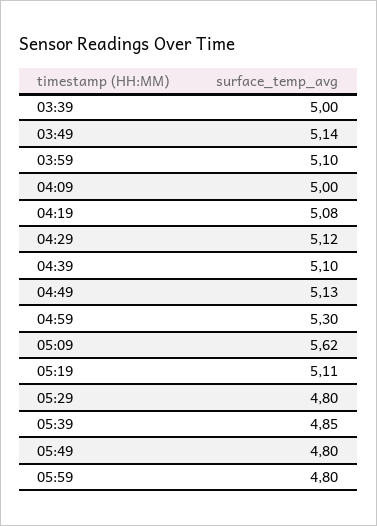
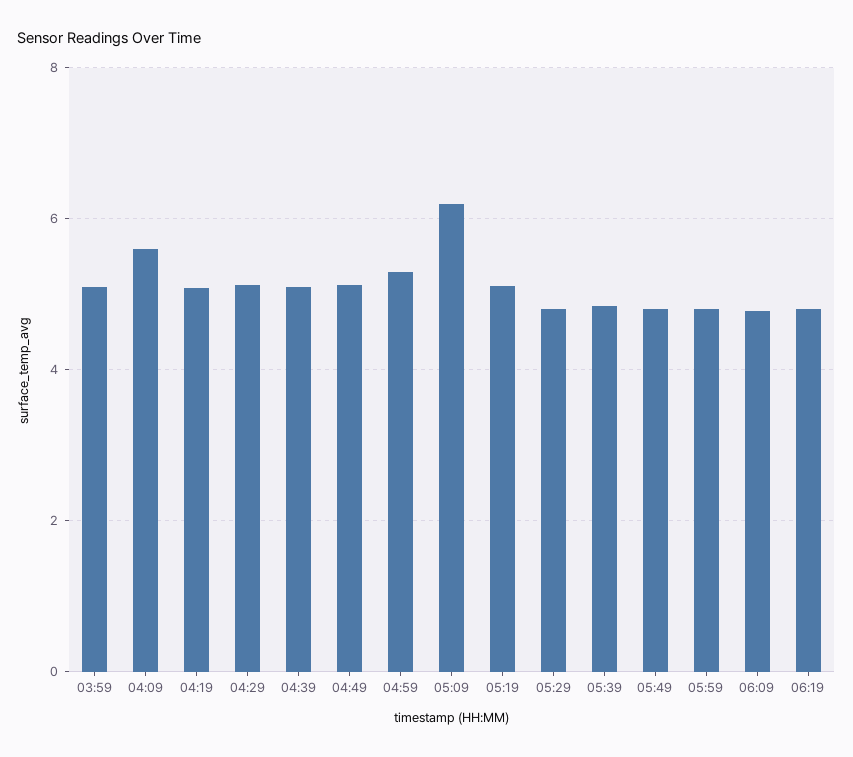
03:39: 5 -> none
03:49: 5.14 -> none
04:09: 5 -> 5.6
05:09: 5.62 -> 6.2
06:09: none -> 4.8
06:19: none -> 4.8

